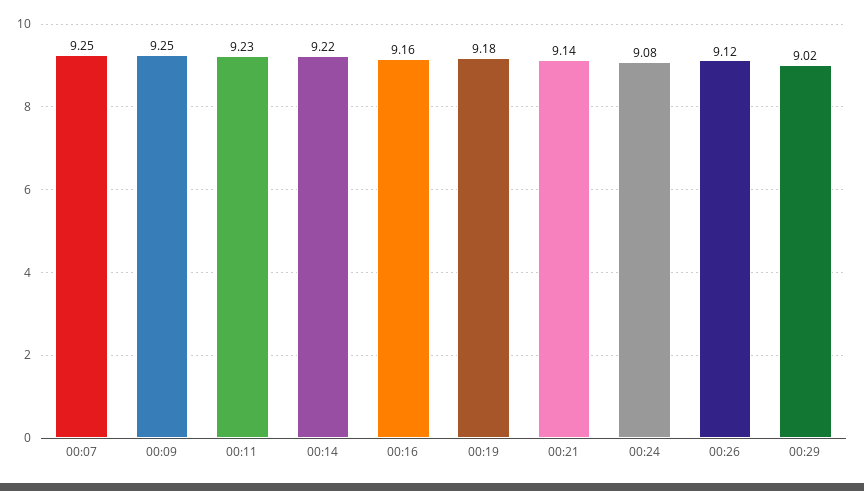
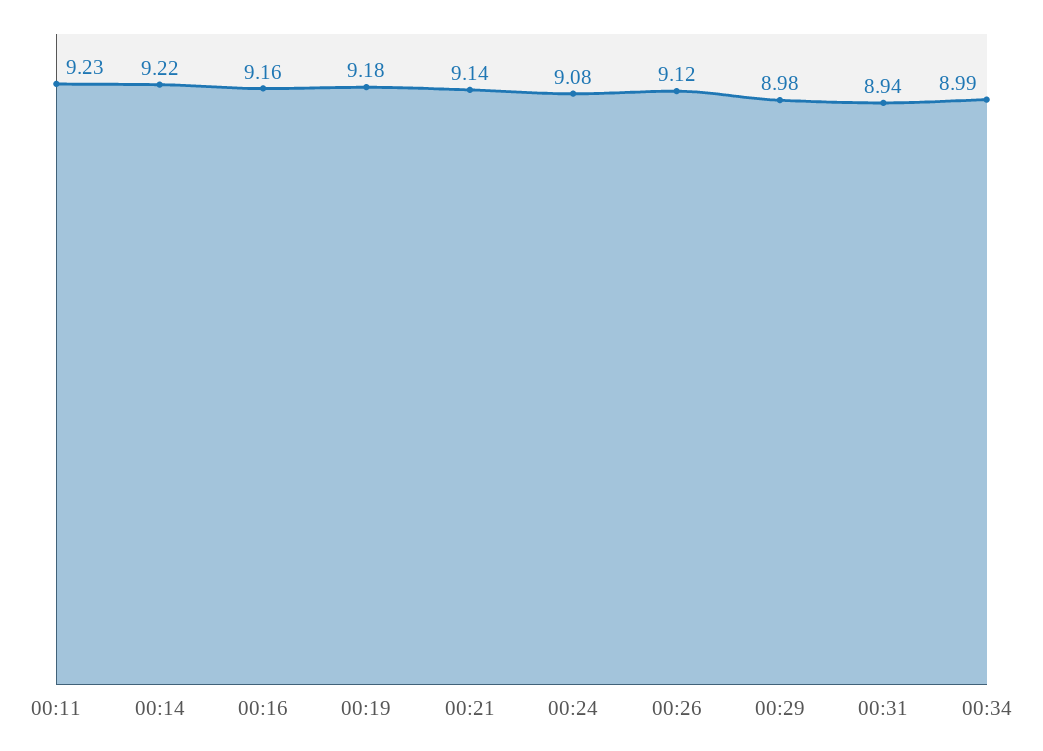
00:07: 9.25 -> none
00:09: 9.25 -> none
00:29: 9.02 -> 8.98
00:31: none -> 8.94
00:34: none -> 8.99

